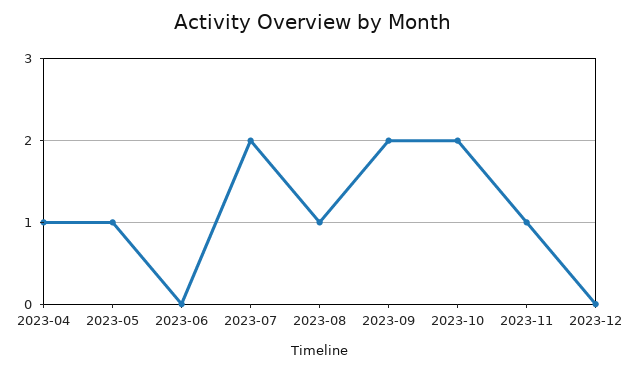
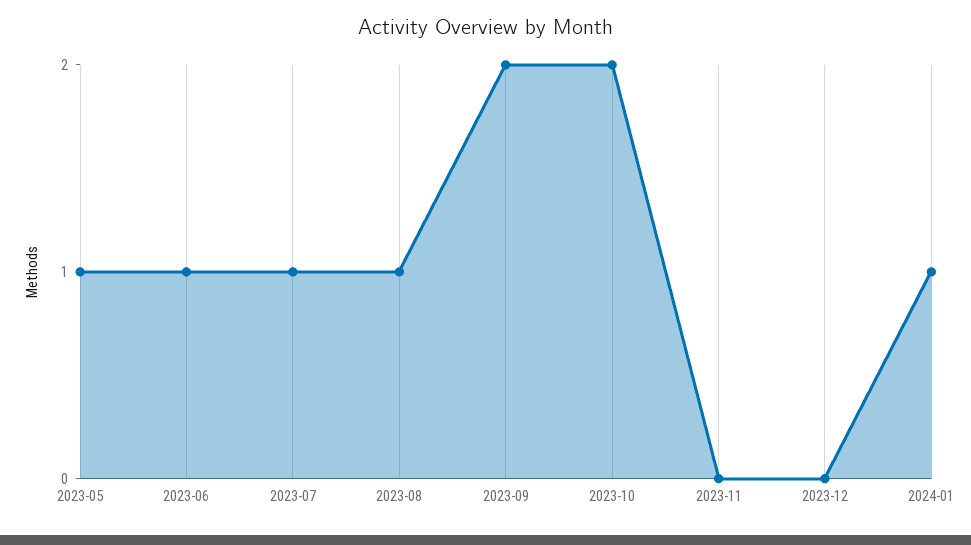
2023-04: 1 -> none
2023-06: 0 -> 1
2023-07: 2 -> 1
2023-11: 1 -> 0
2024-01: none -> 1

